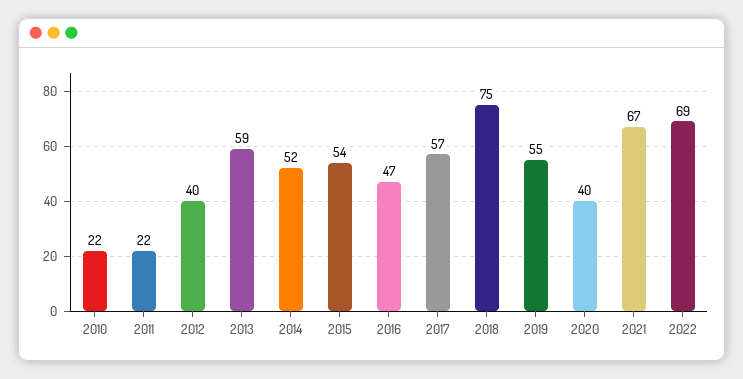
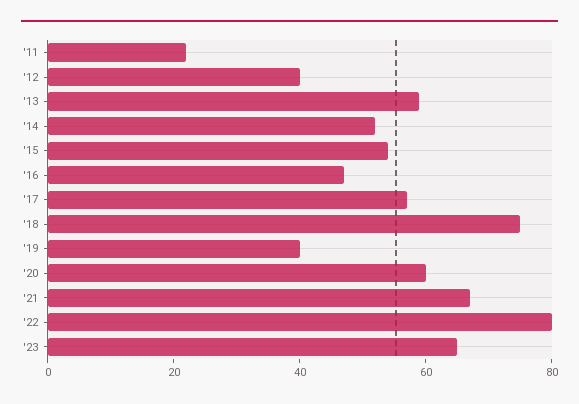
2010: 22 -> none
2019: 55 -> 40
2020: 40 -> 60
2022: 69 -> 80
'23: none -> 65

